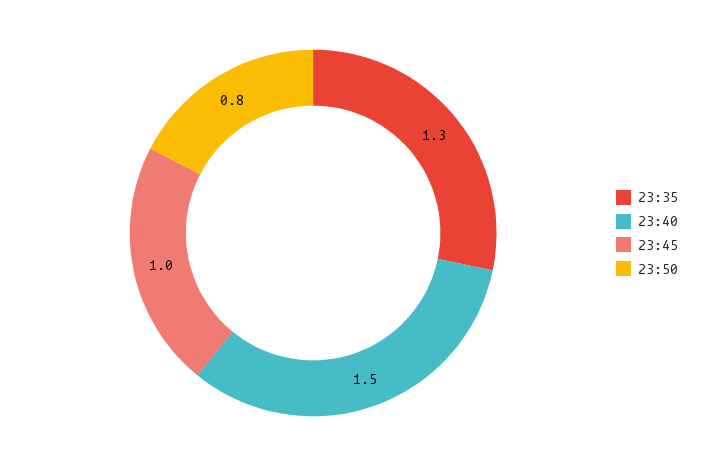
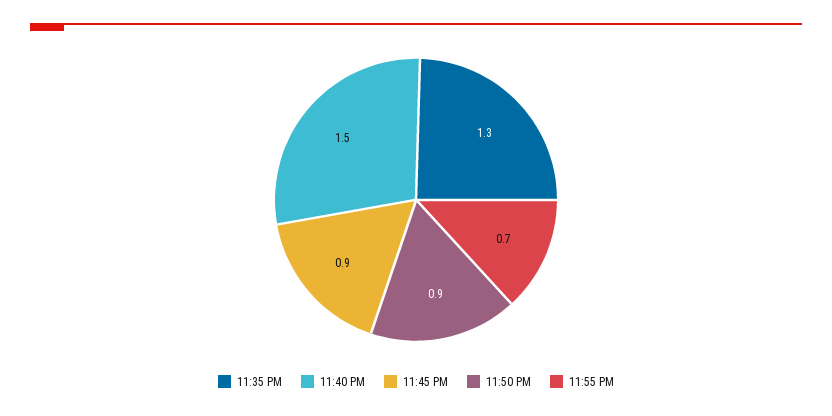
23:45: 1 -> 0.9
23:50: 0.8 -> 0.9
11:55 PM: none -> 0.7

